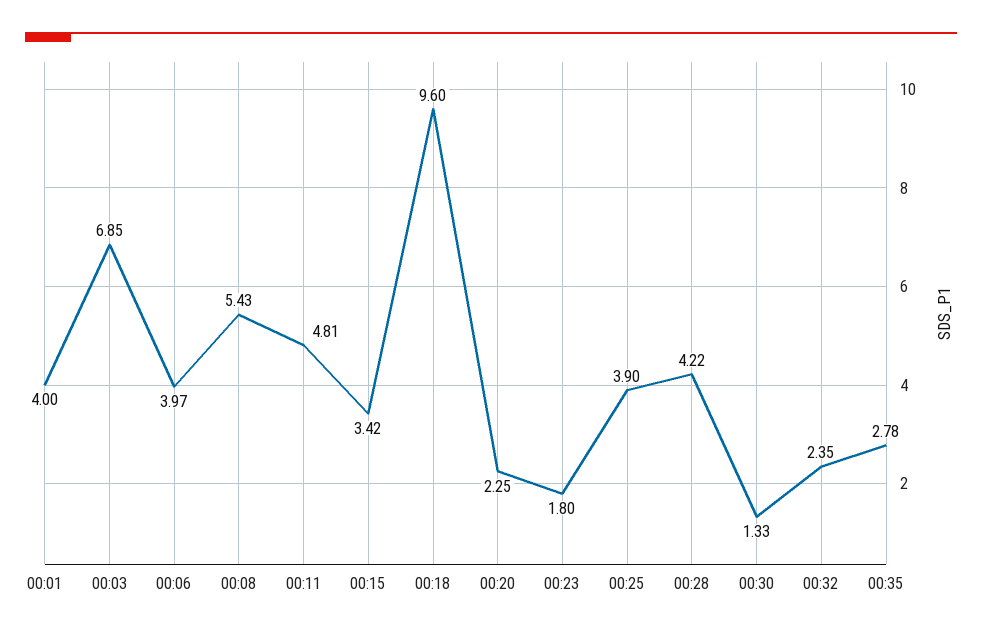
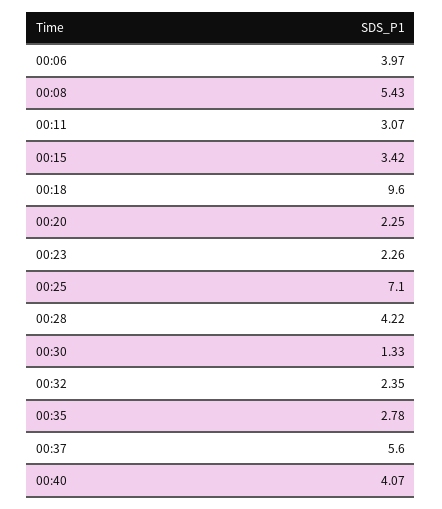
00:01: 4 -> none
00:03: 6.85 -> none
00:11: 4.81 -> 3.07
00:23: 1.8 -> 2.26
00:25: 3.9 -> 7.1
00:37: none -> 5.6
00:40: none -> 4.07

